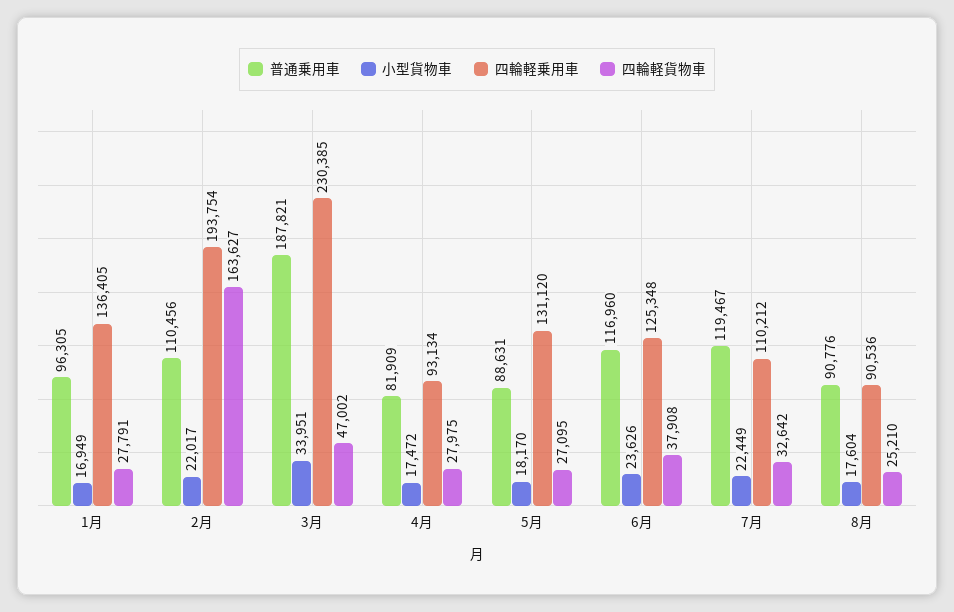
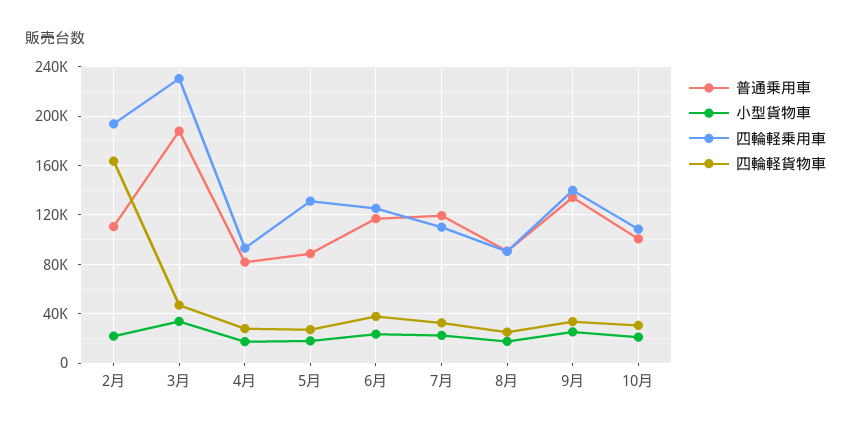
普通乗用車, 1月: 96305 -> none
小型貨物車, 1月: 16949 -> none
四輪軽乗用車, 1月: 136405 -> none
四輪軽貨物車, 1月: 27791 -> none
普通乗用車, 9月: none -> 135000
小型貨物車, 9月: none -> 25000
四輪軽乗用車, 9月: none -> 140000
四輪軽貨物車, 9月: none -> 35000
普通乗用車, 10月: none -> 100000
小型貨物車, 10月: none -> 20000
四輪軽乗用車, 10月: none -> 110000
四輪軽貨物車, 10月: none -> 30000

